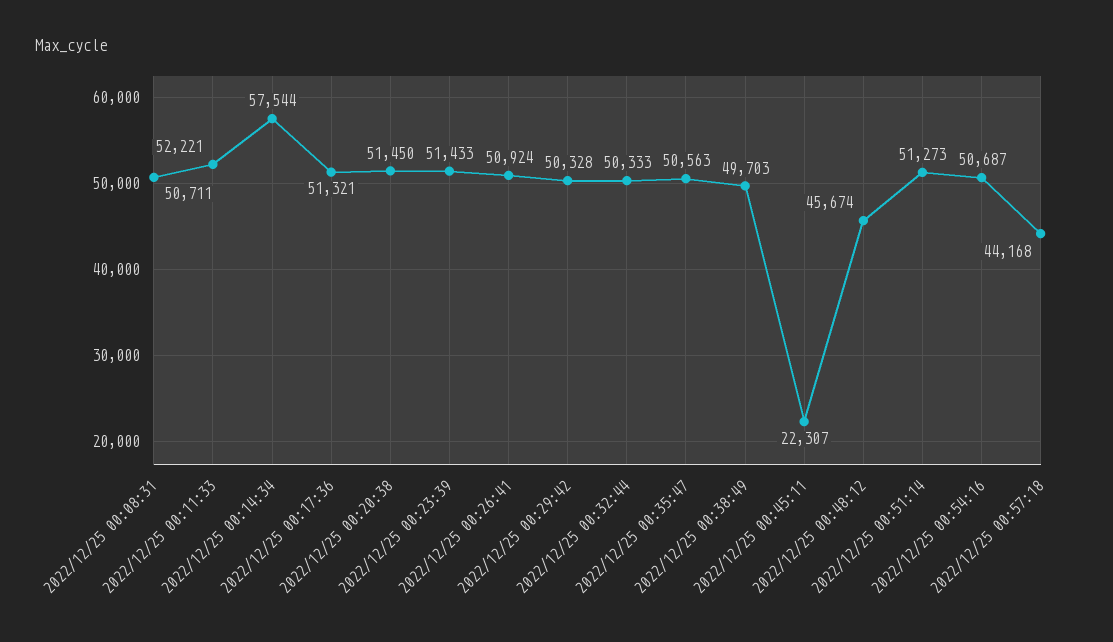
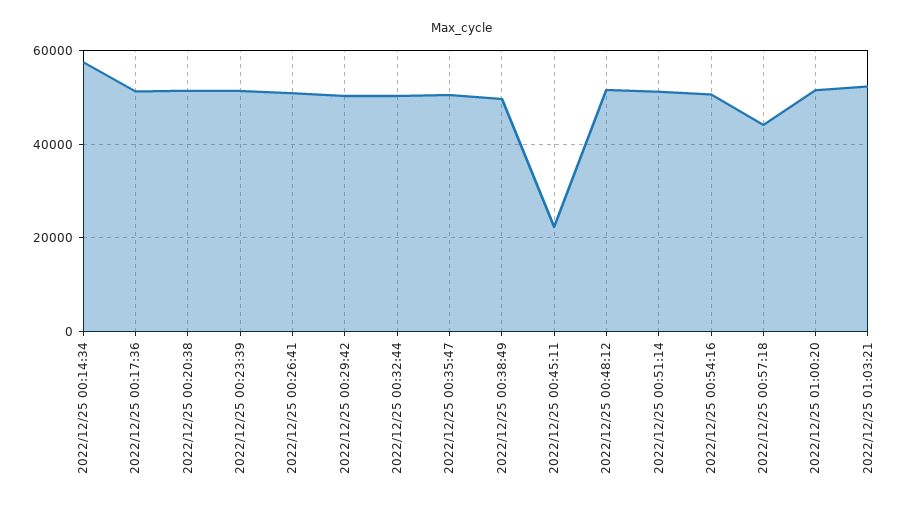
2022/12/25 00:08:31: 50711 -> none
2022/12/25 00:11:33: 52221 -> none
2022/12/25 00:48:12: 45674 -> 52000
2022/12/25 01:00:20: none -> 52000
2022/12/25 01:03:21: none -> 52000

